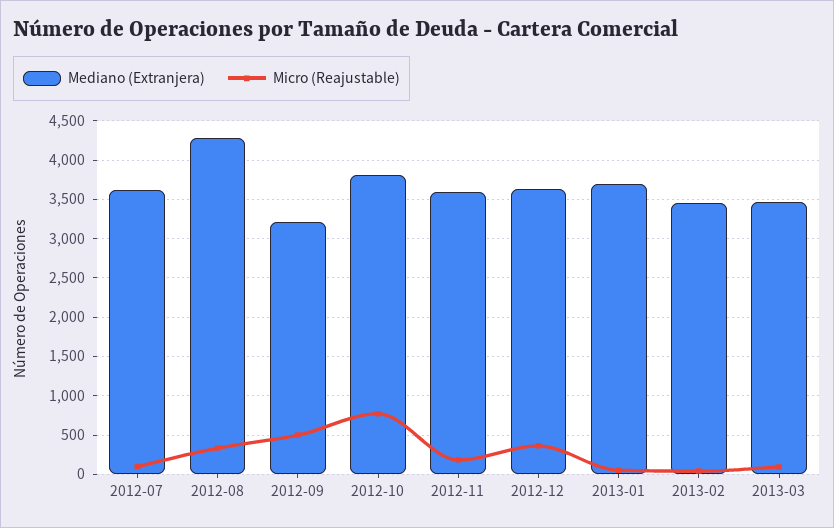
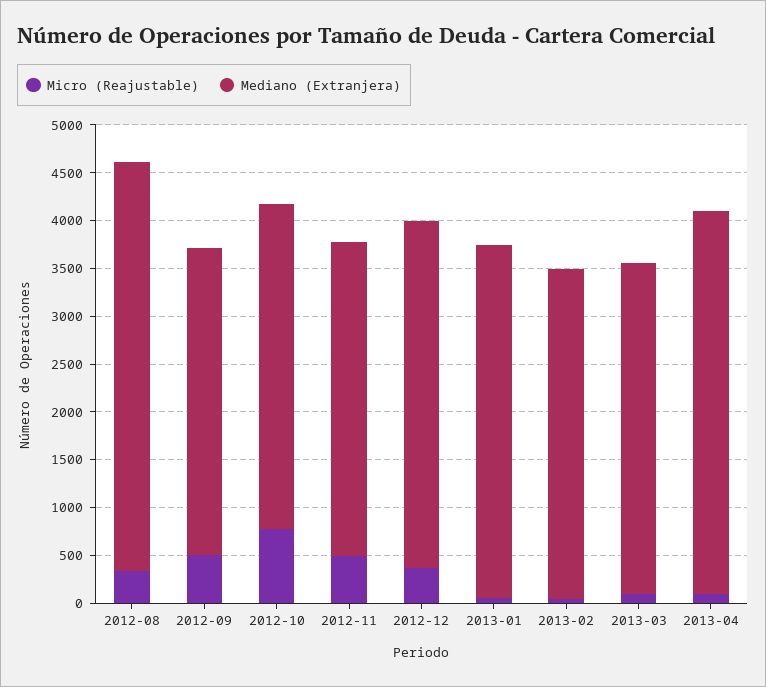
Mediano (Extranjera), 2012-07: 3600 -> none
Micro (Reajustable), 2012-07: 100 -> none
Mediano (Extranjera), 2012-10: 3800 -> 3400
Mediano (Extranjera), 2012-11: 3600 -> 3300
Micro (Reajustable), 2012-11: 200 -> 500
Micro (Reajustable), 2013-04: none -> 100
Mediano (Extranjera), 2013-04: none -> 4000

